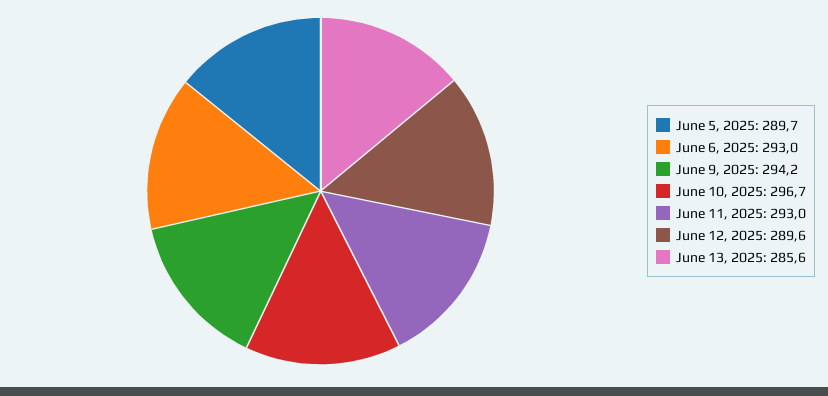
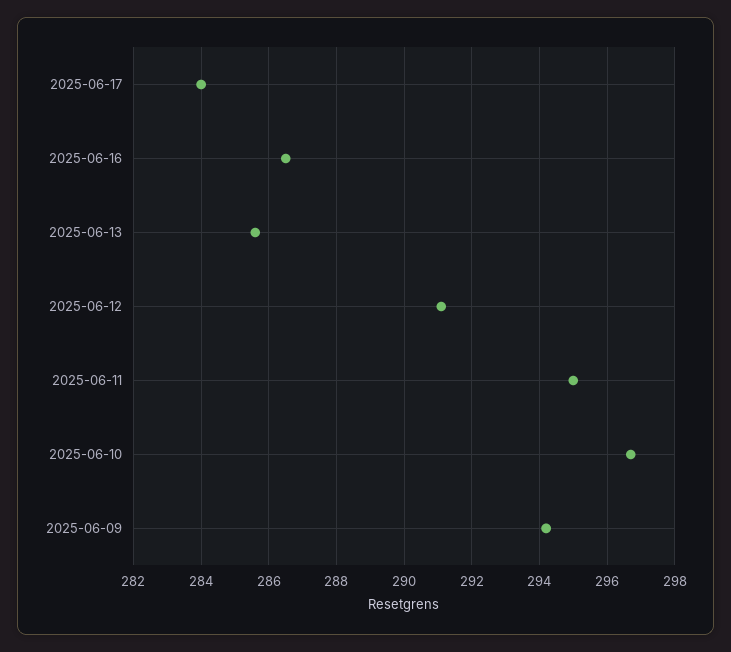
June 5, 2025: 289.7 -> none
June 6, 2025: 293 -> none
June 11, 2025: 293 -> 295
June 12, 2025: 289.6 -> 291
2025-06-17: none -> 284
2025-06-16: none -> 286.5

